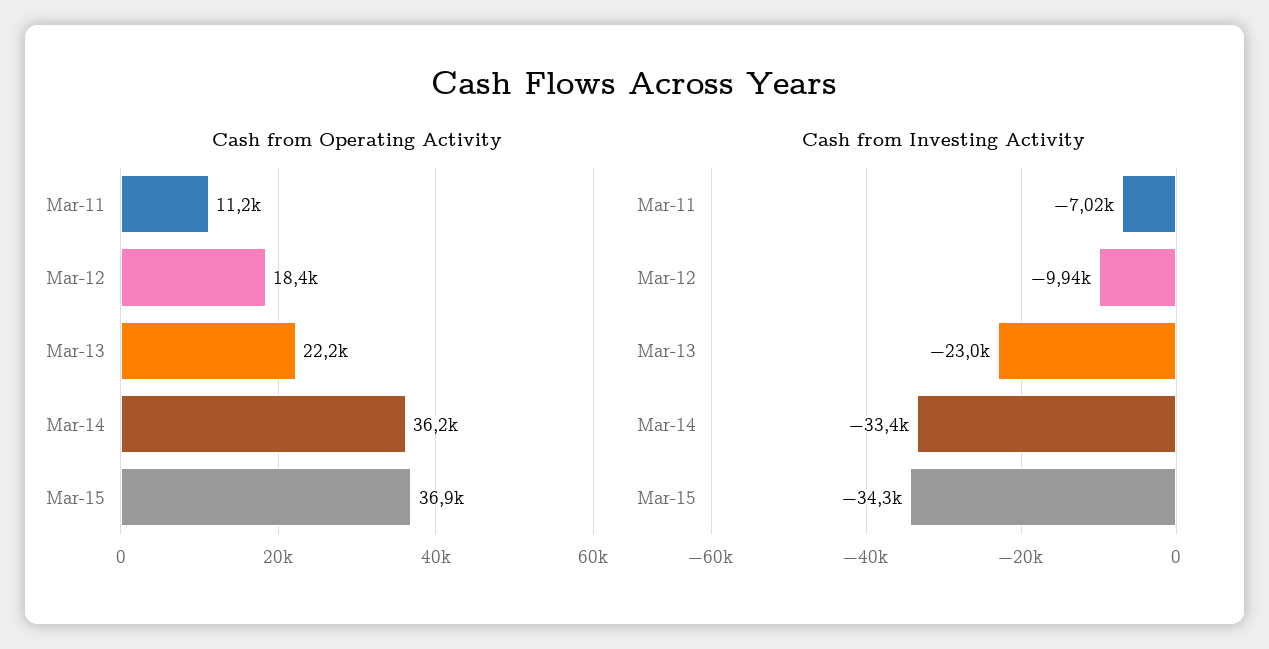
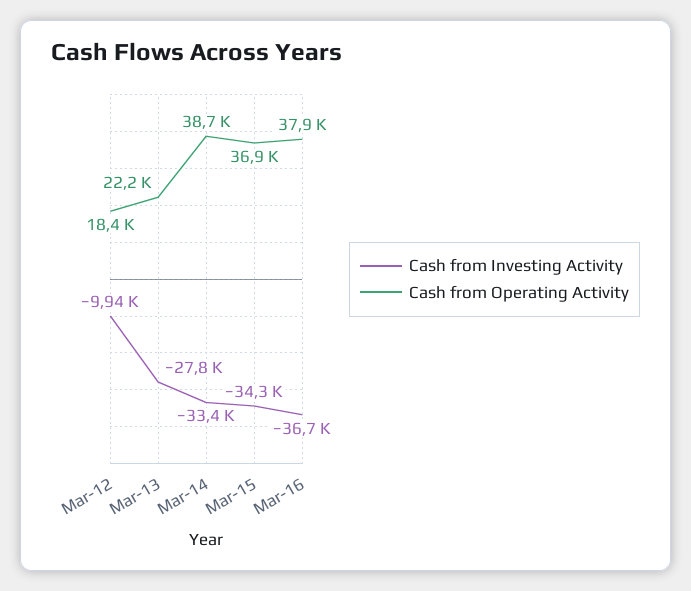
Cash from Operating Activity, Mar-11: 11200 -> none
Cash from Operating Activity, Mar-14: 36200 -> 38700
Cash from Investing Activity, Mar-11: -7020 -> none
Cash from Investing Activity, Mar-13: -23000 -> -27800
Cash from Investing Activity, Mar-16: none -> -36700
Cash from Operating Activity, Mar-16: none -> 37900

